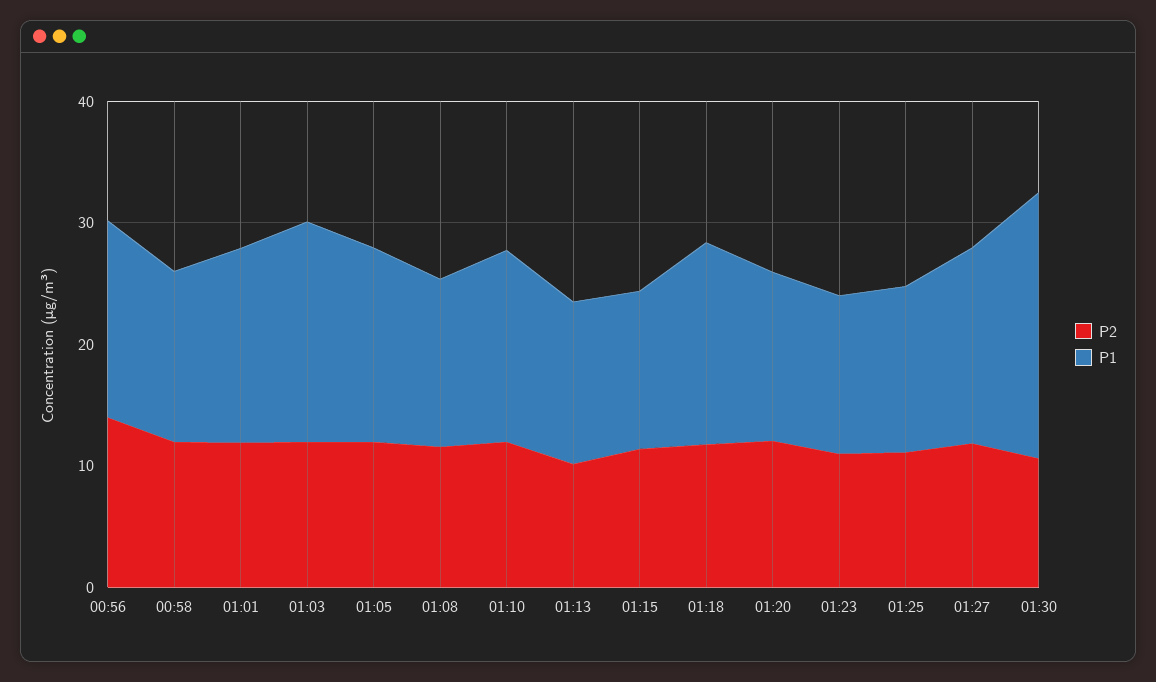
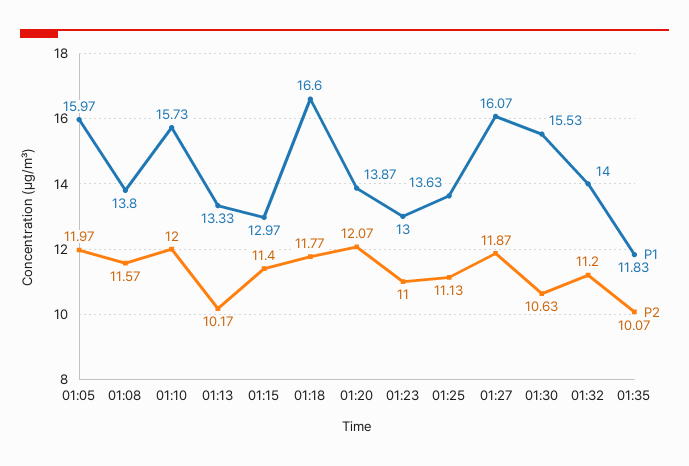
P2, 00:56: 14 -> none
P1, 00:56: 16 -> none
P2, 00:58: 12 -> none
P1, 00:58: 14 -> none
P2, 01:01: 12 -> none
P1, 01:01: 16 -> none
P2, 01:03: 12 -> none
P1, 01:03: 18 -> none
P1, 01:30: 22 -> 15.53
P1, 01:32: none -> 14
P2, 01:32: none -> 11.2
P1, 01:35: none -> 11.83
P2, 01:35: none -> 10.07

